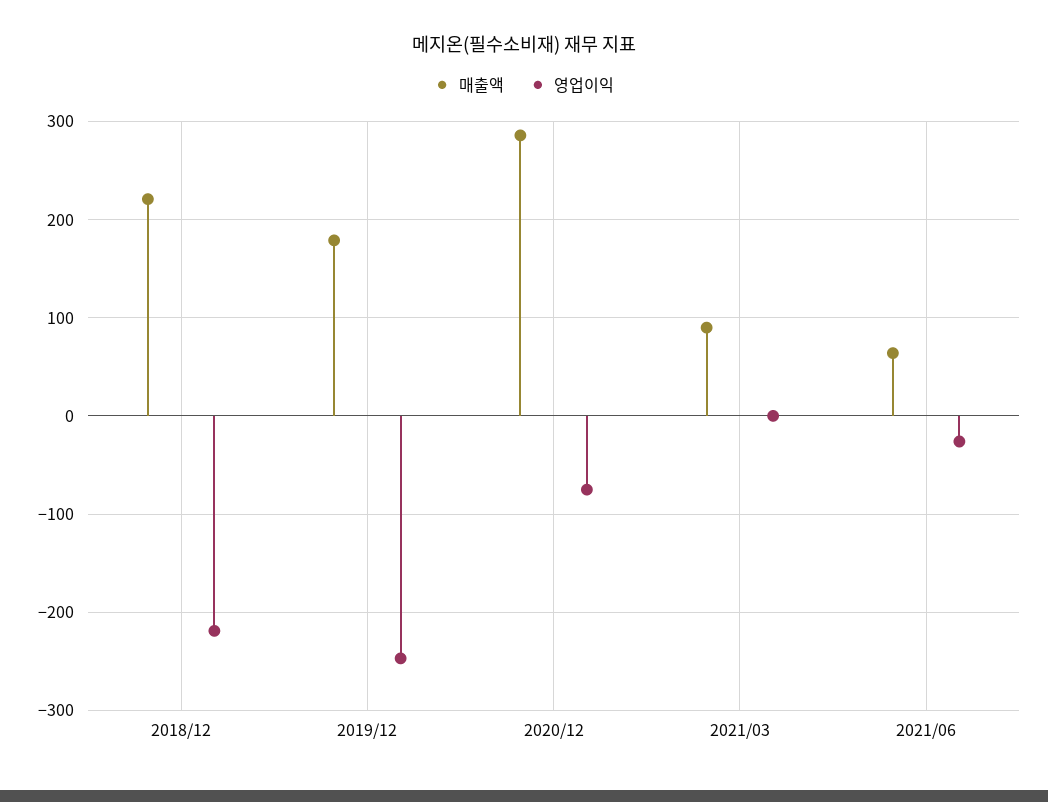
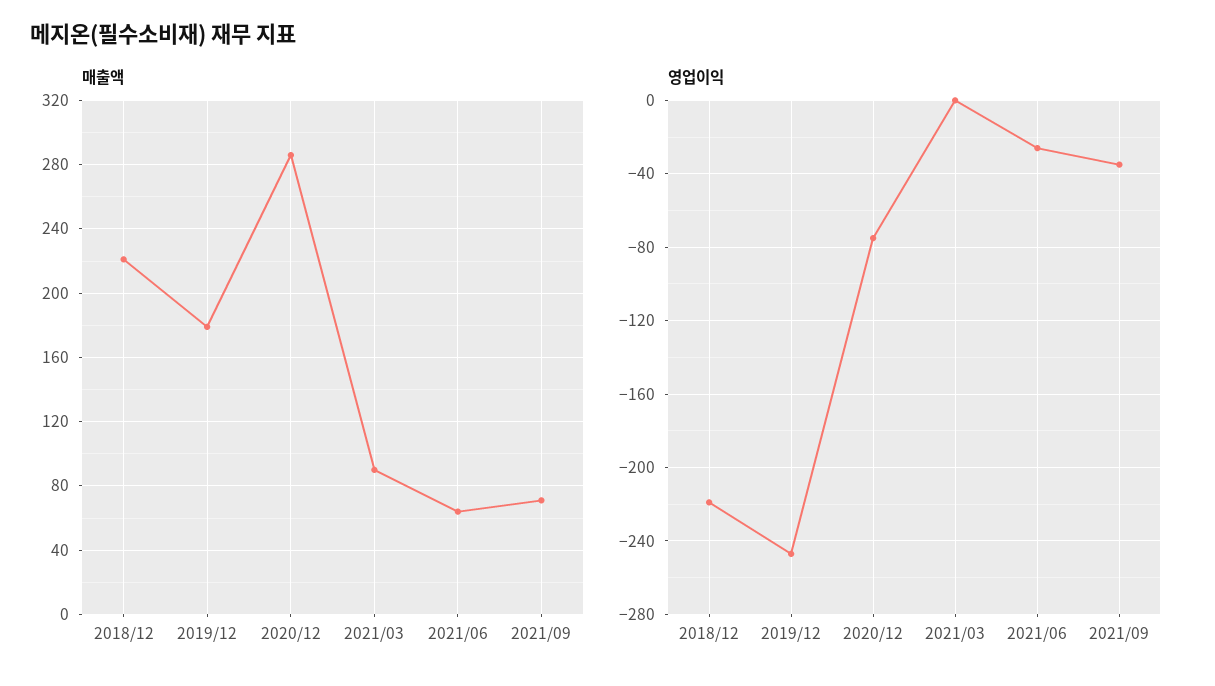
매출액, 2021/09: none -> 70
영업이익, 2021/09: none -> -35

